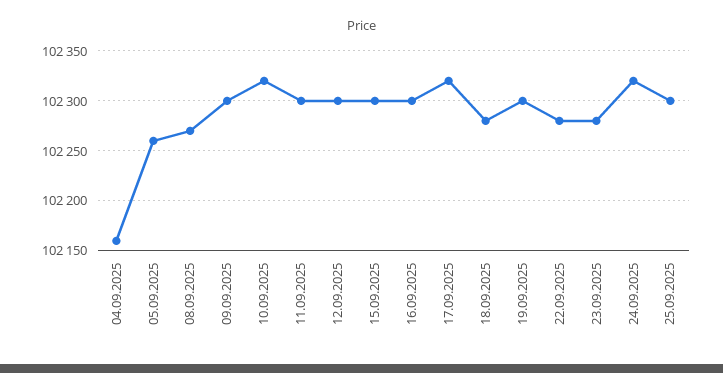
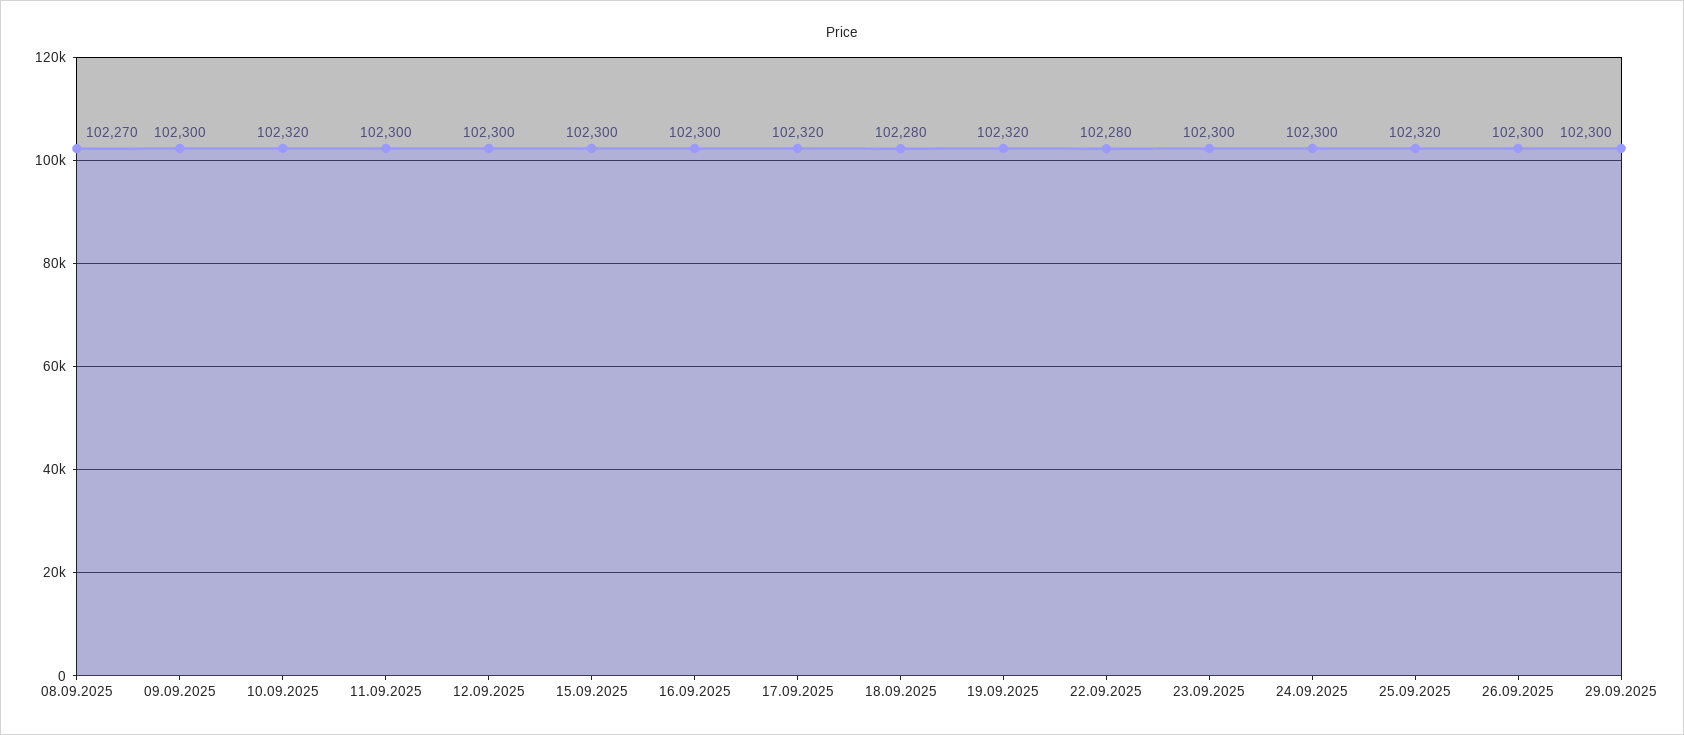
04.09.2025: 102160 -> none
05.09.2025: 102260 -> none
19.09.2025: 102300 -> 102320
23.09.2025: 102280 -> 102300
24.09.2025: 102320 -> 102300
25.09.2025: 102300 -> 102320
26.09.2025: none -> 102300
29.09.2025: none -> 102300

